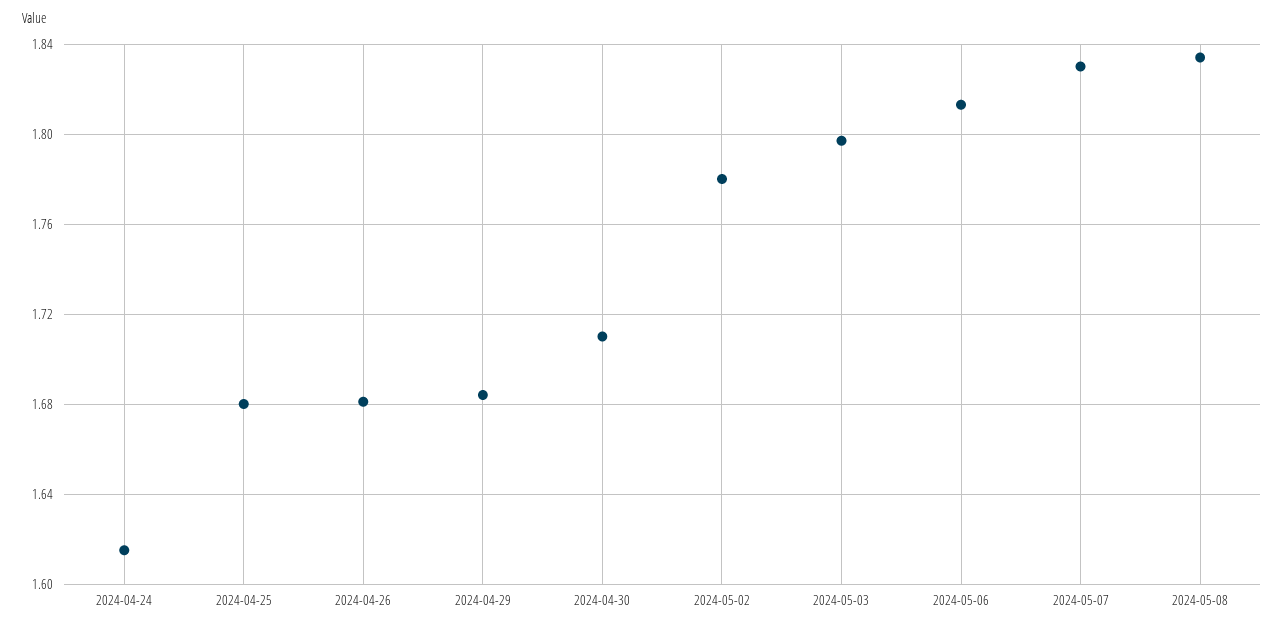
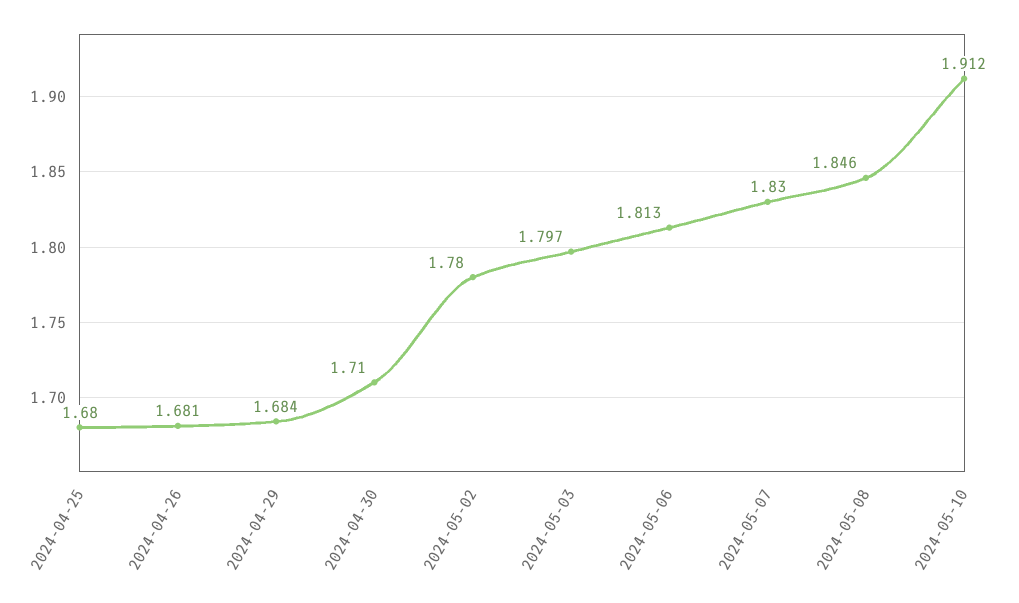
2024-04-24: 1.615 -> none
2024-05-08: 1.835 -> 1.846
2024-05-10: none -> 1.912

